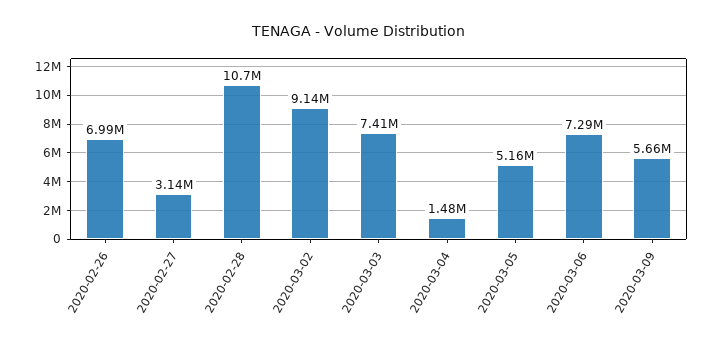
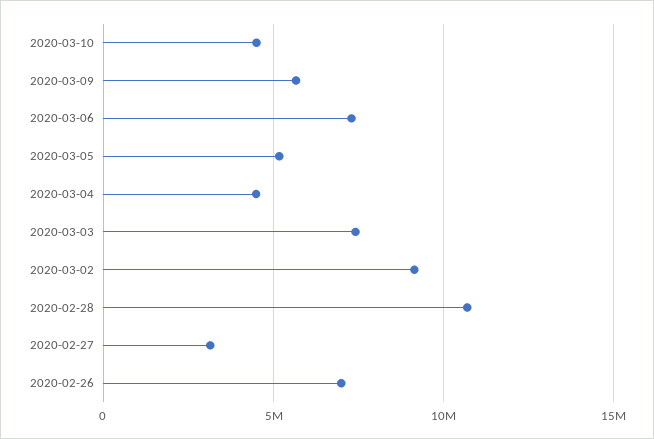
2020-03-04: 1480000 -> 4500000
2020-03-10: none -> 4500000

